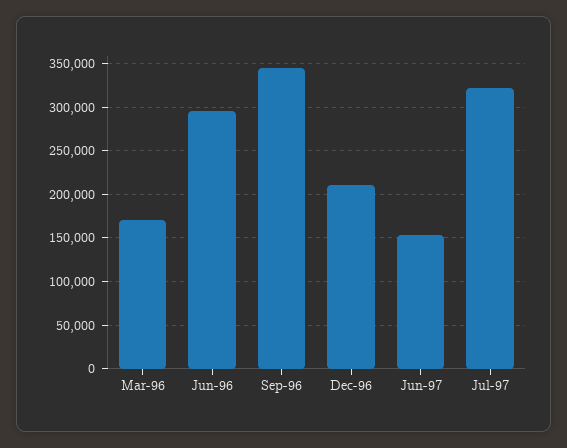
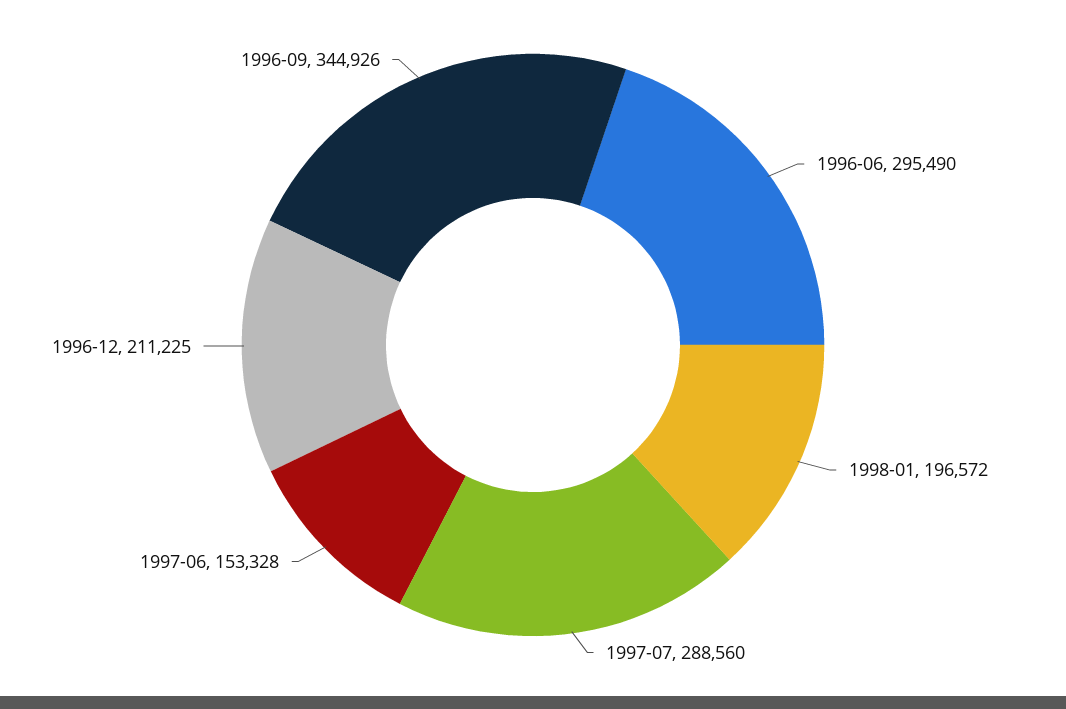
Mar-96: 170000 -> none
Jul-97: 320000 -> 288560
1998-01: none -> 196572

